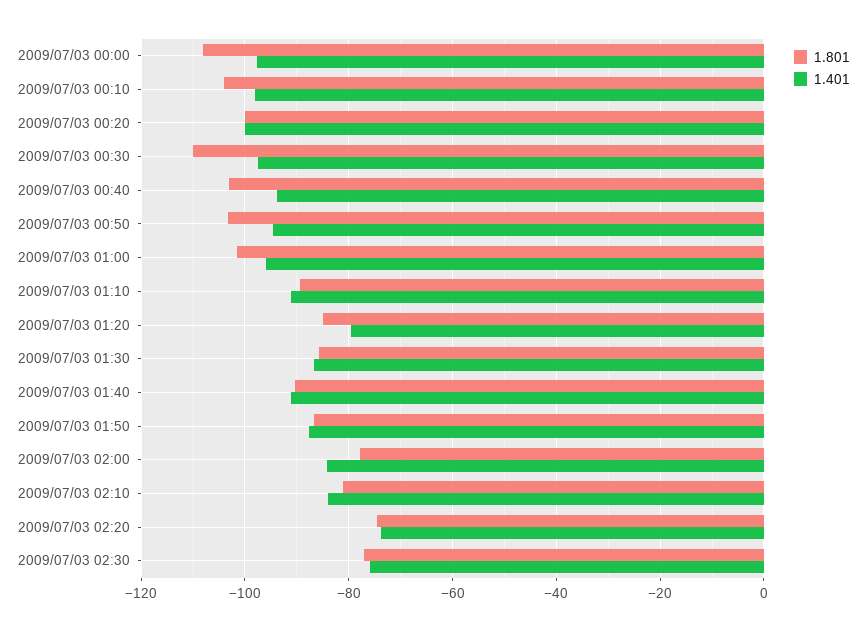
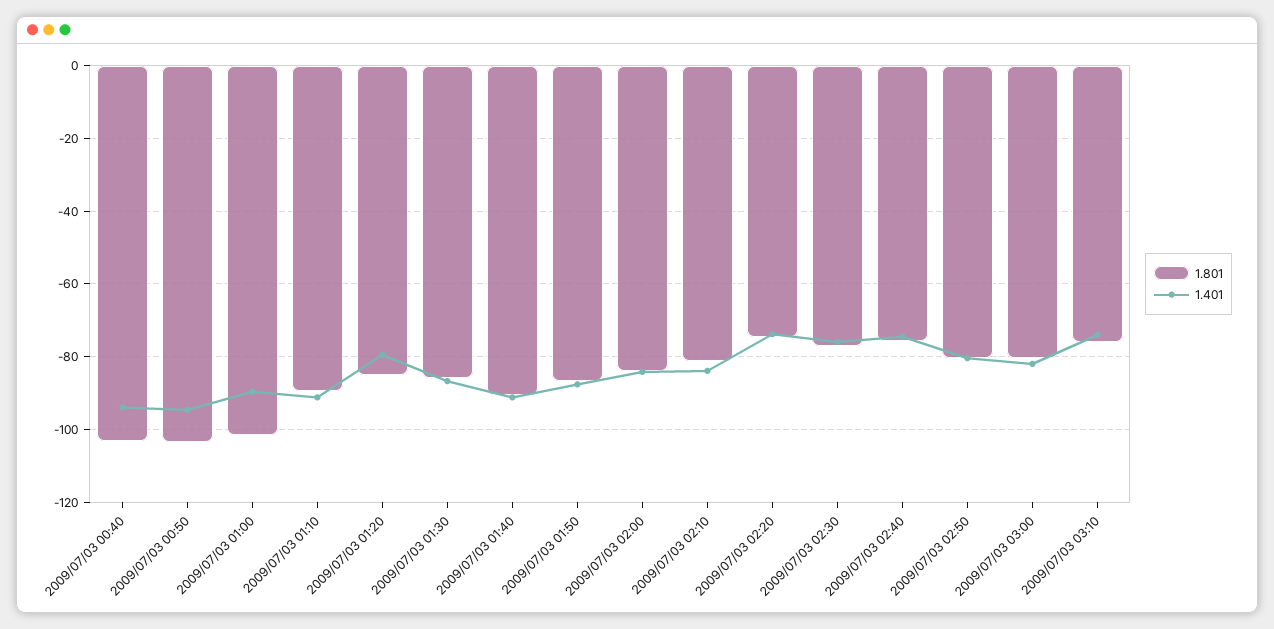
1.801, 2009/07/03 00:00: -108 -> none
1.401, 2009/07/03 00:00: -98 -> none
1.801, 2009/07/03 00:10: -104 -> none
1.401, 2009/07/03 00:10: -98 -> none
1.801, 2009/07/03 00:20: -100 -> none
1.401, 2009/07/03 00:20: -100 -> none
1.801, 2009/07/03 00:30: -110 -> none
1.401, 2009/07/03 00:30: -98 -> none
1.401, 2009/07/03 01:00: -96 -> -90
1.801, 2009/07/03 02:00: -78 -> -84
1.801, 2009/07/03 02:40: none -> -76
1.401, 2009/07/03 02:40: none -> -74
1.801, 2009/07/03 02:50: none -> -80
1.401, 2009/07/03 02:50: none -> -80
1.801, 2009/07/03 03:00: none -> -80
1.401, 2009/07/03 03:00: none -> -82
1.801, 2009/07/03 03:10: none -> -76
1.401, 2009/07/03 03:10: none -> -74

